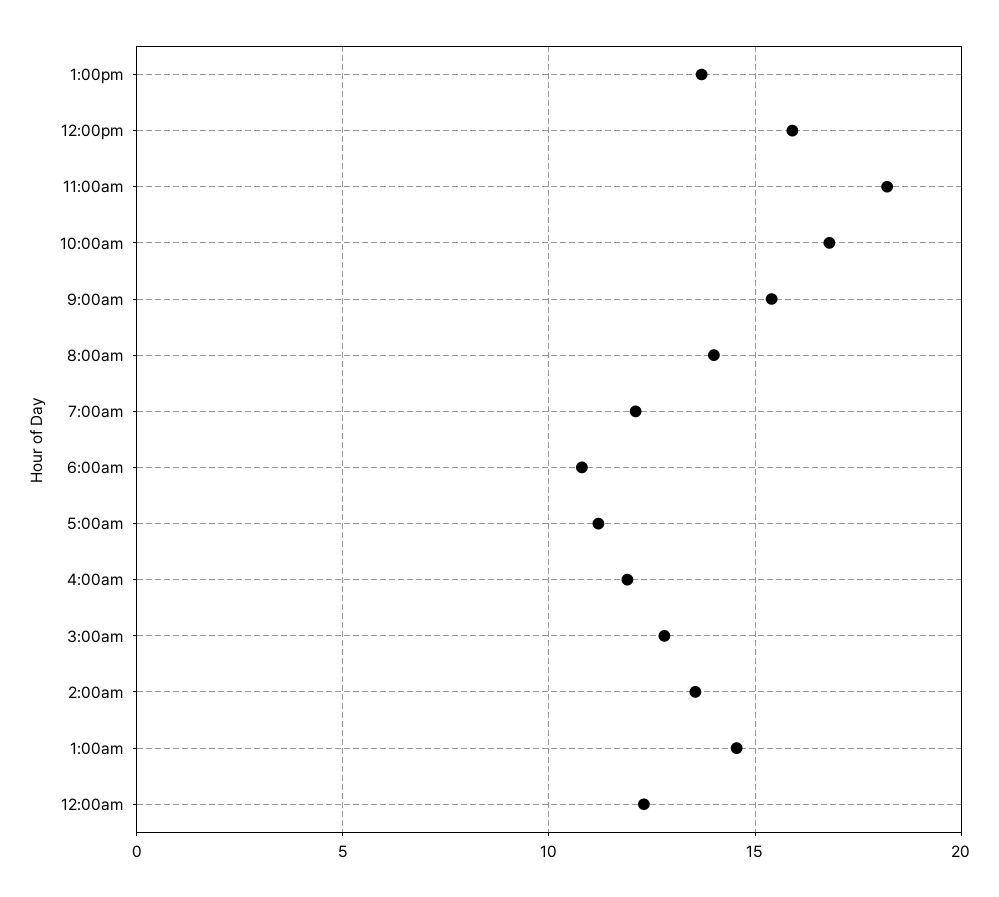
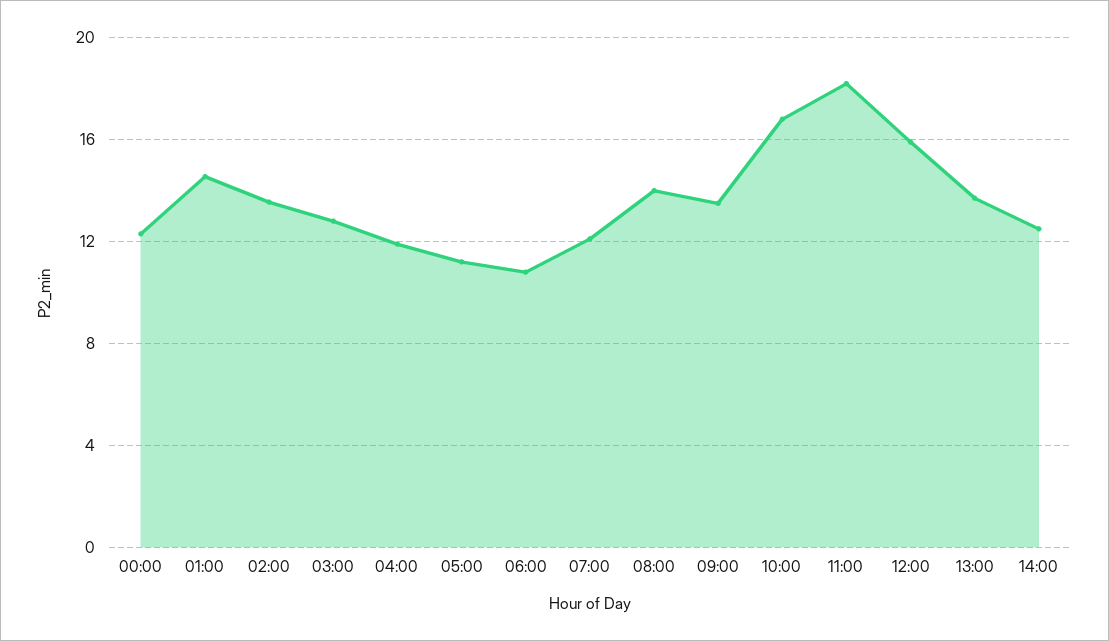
9:00am: 15.5 -> 13.5
14:00: none -> 12.5

